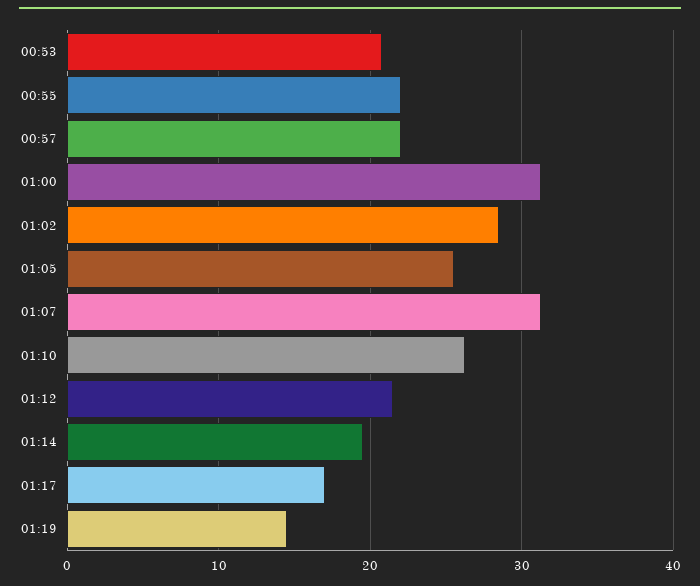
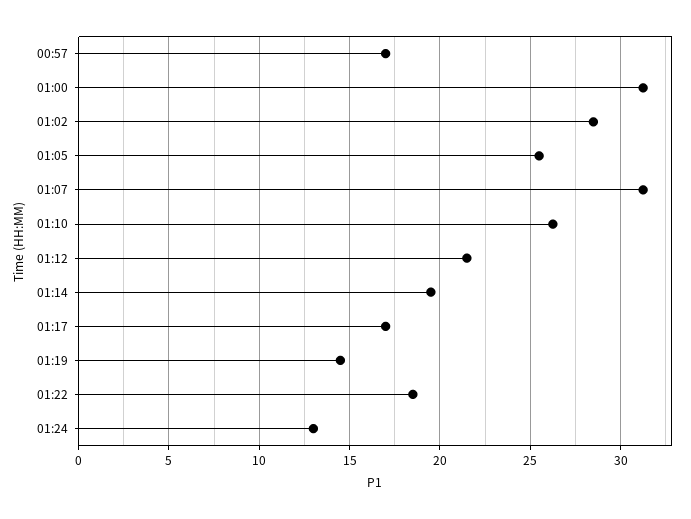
00:53: 21 -> none
00:55: 22 -> none
00:57: 22 -> 17
01:22: none -> 18.5
01:24: none -> 13

